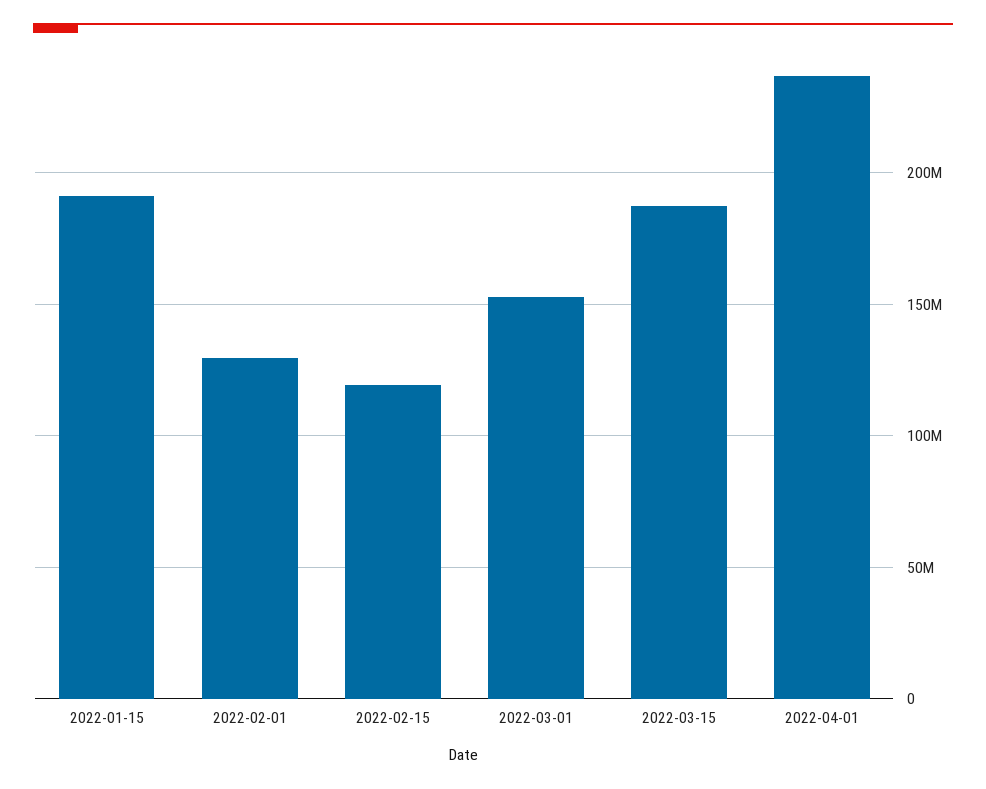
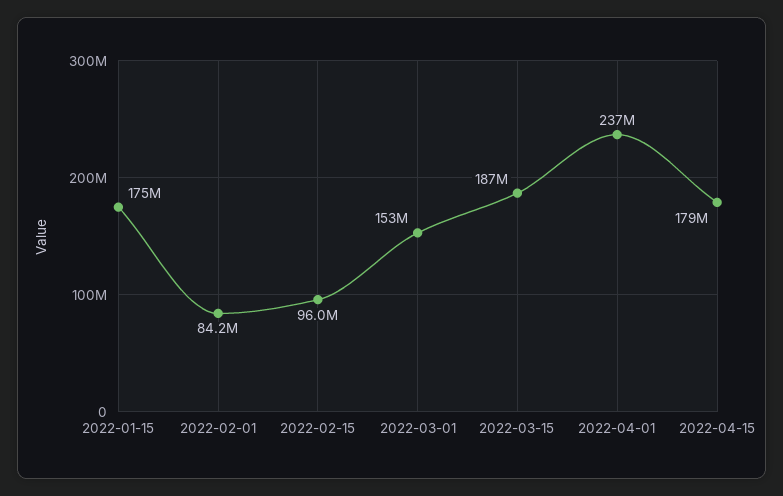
2022-01-15: 190000000 -> 175000000
2022-02-01: 130000000 -> 84200000
2022-02-15: 120000000 -> 96000000
2022-04-15: none -> 179000000

